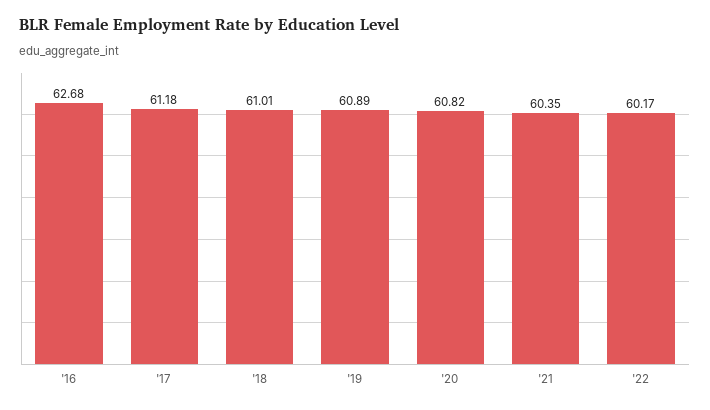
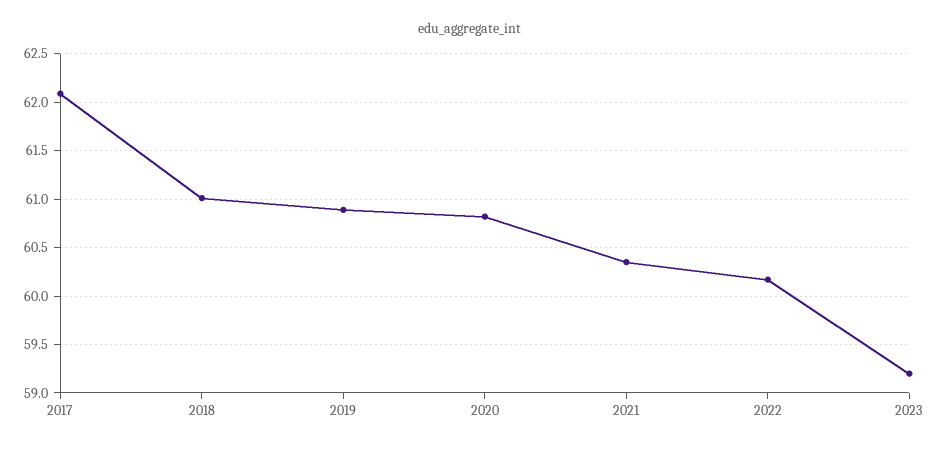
'16: 62.68 -> none
'17: 61.18 -> 62.1
2023: none -> 59.2

